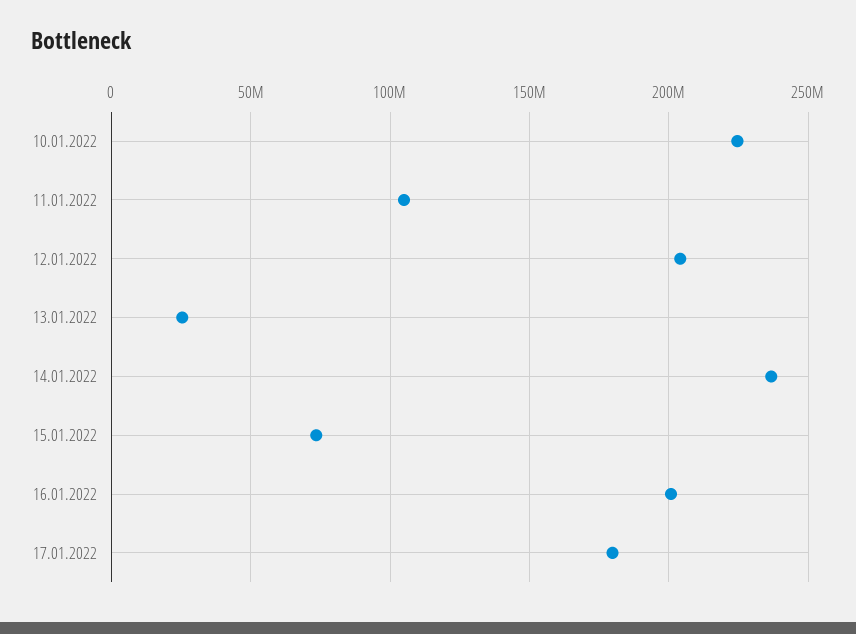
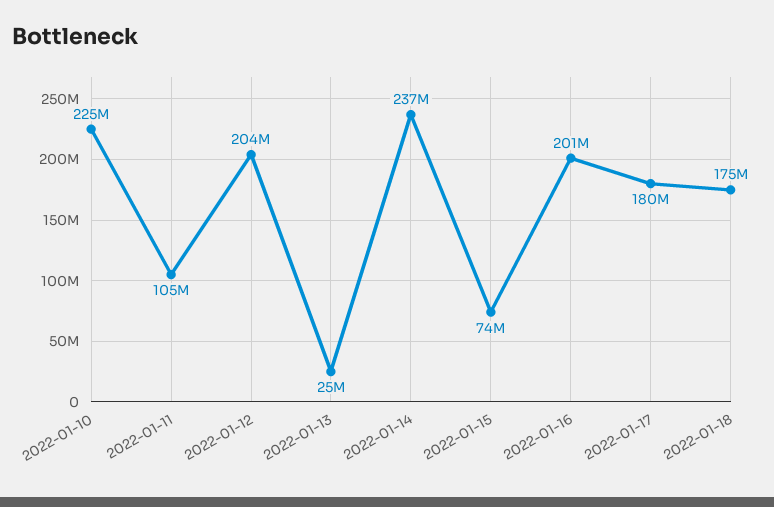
2022-01-18: none -> 175000000

